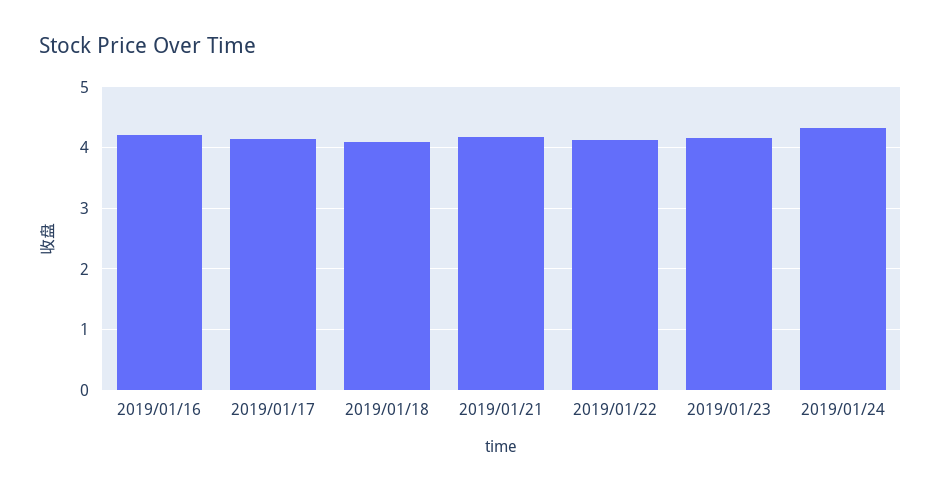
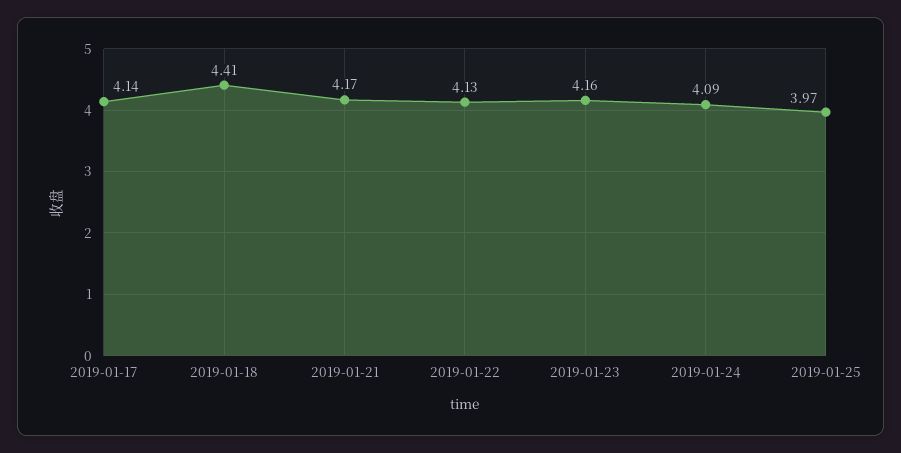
2019/01/16: 4.2 -> none
2019/01/18: 4.1 -> 4.41
2019/01/24: 4.3 -> 4.09
2019-01-25: none -> 3.97

